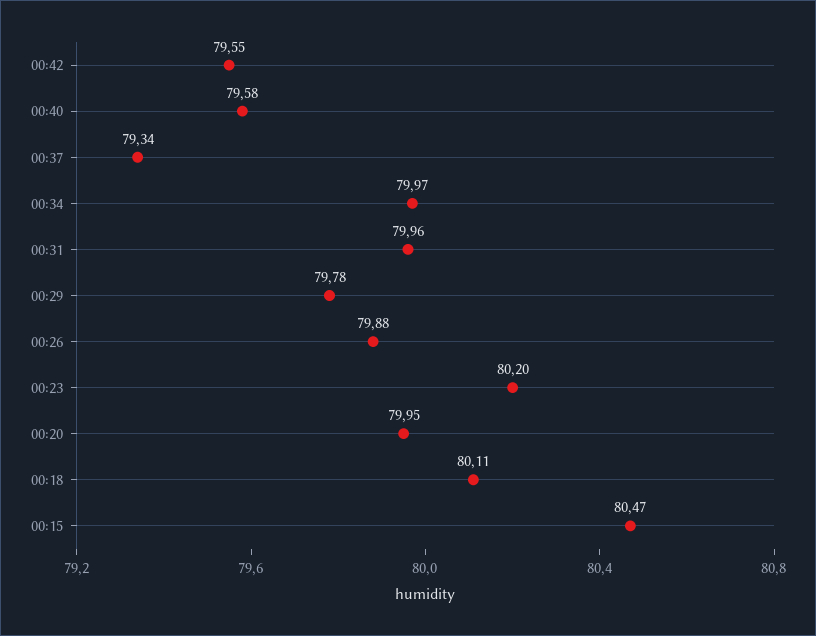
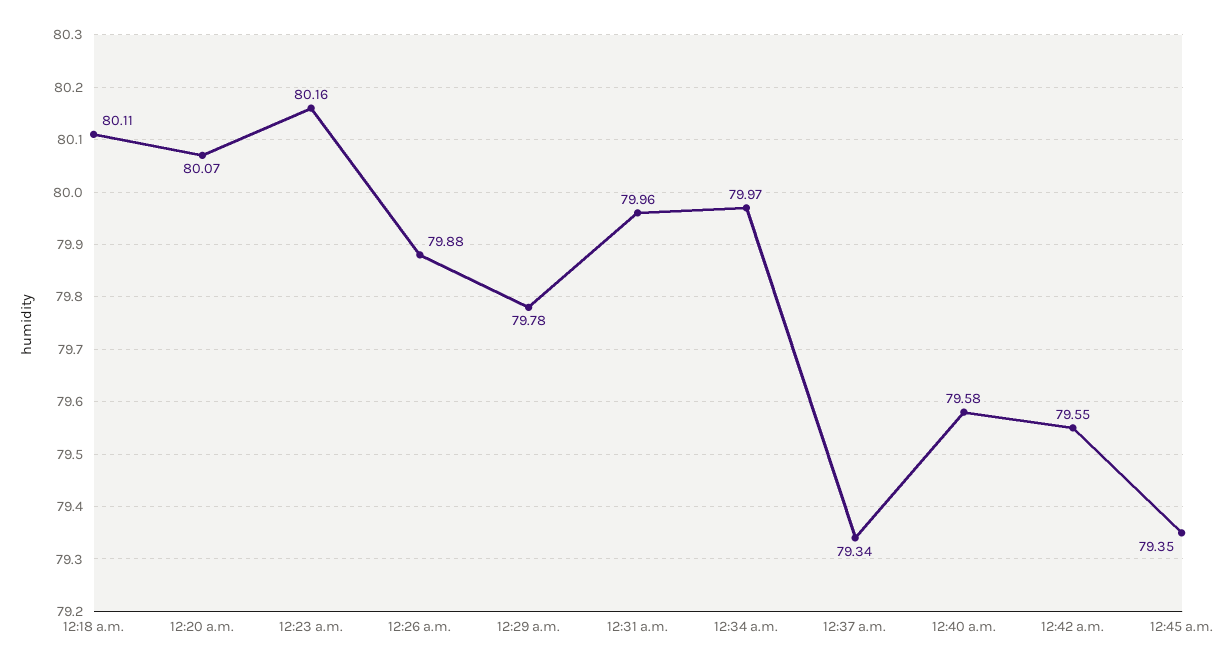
00:23: 80.2 -> 80.16
00:20: 79.95 -> 80.07
00:15: 80.47 -> none
12:45 a.m.: none -> 79.35

